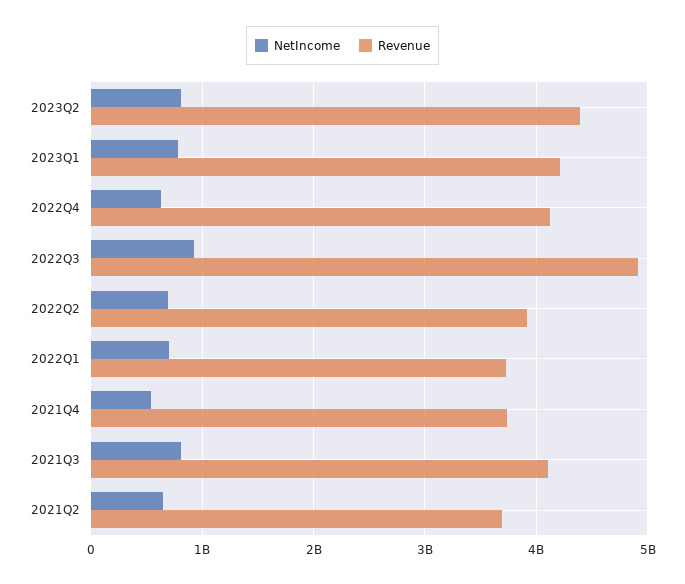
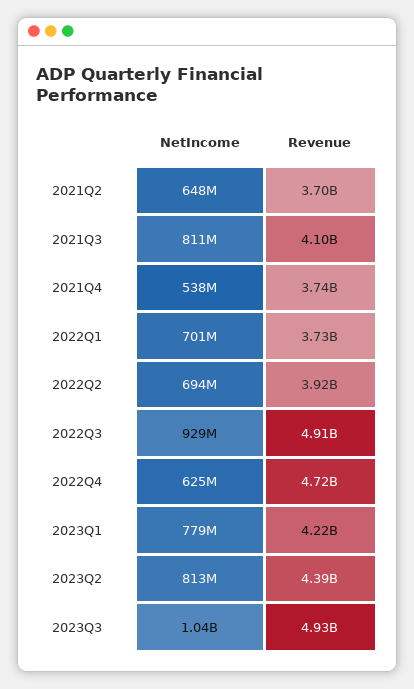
Revenue, 2022Q4: 4100000000 -> 4720000000
NetIncome, 2023Q3: none -> 1040000000
Revenue, 2023Q3: none -> 4930000000

